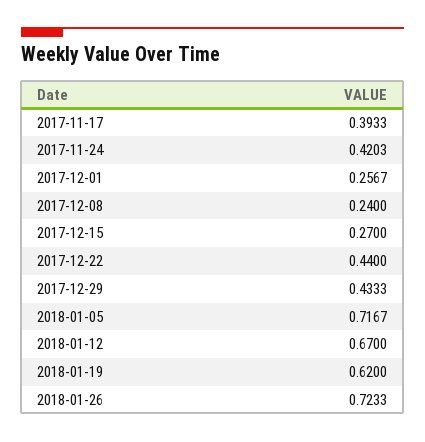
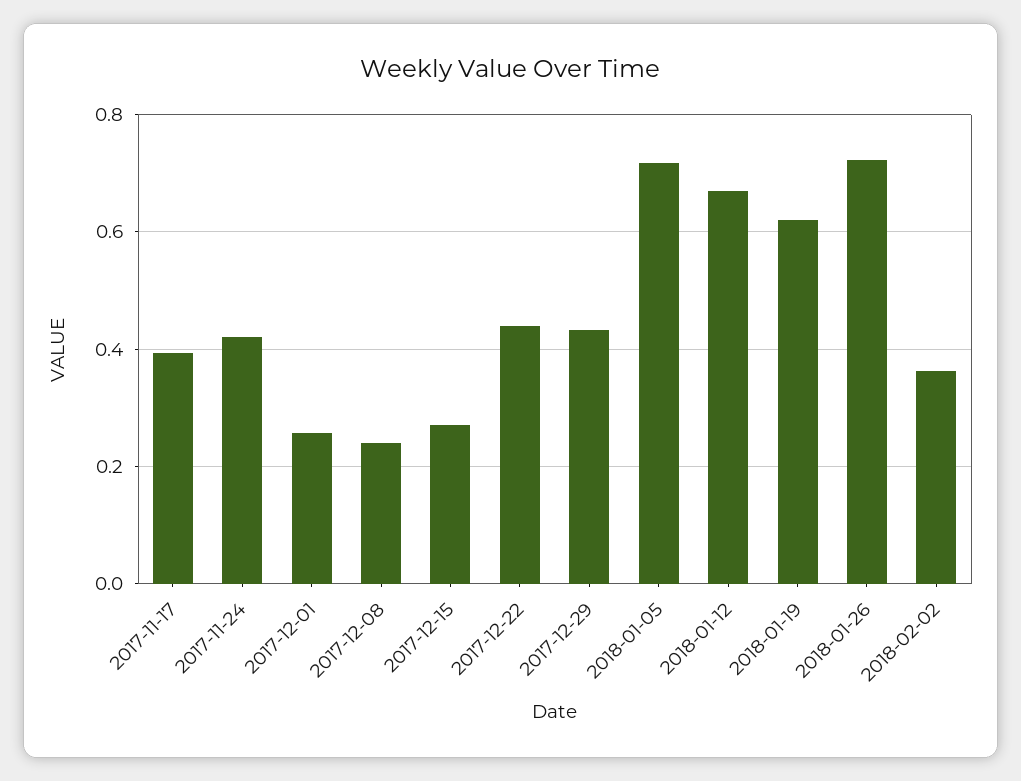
2018-02-02: none -> 0.36

